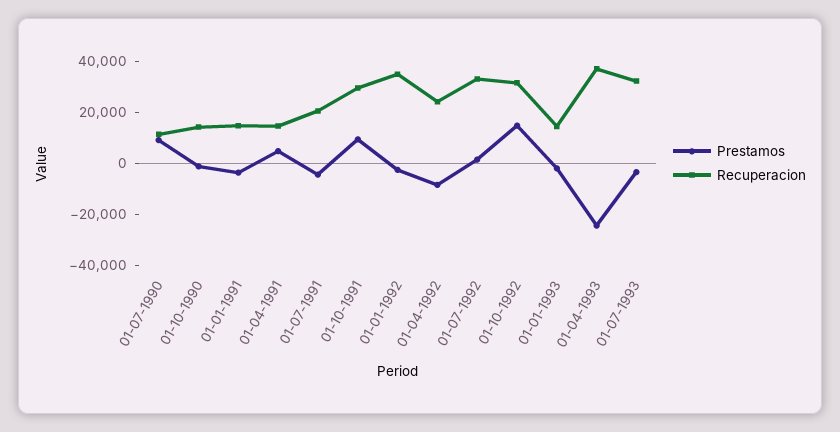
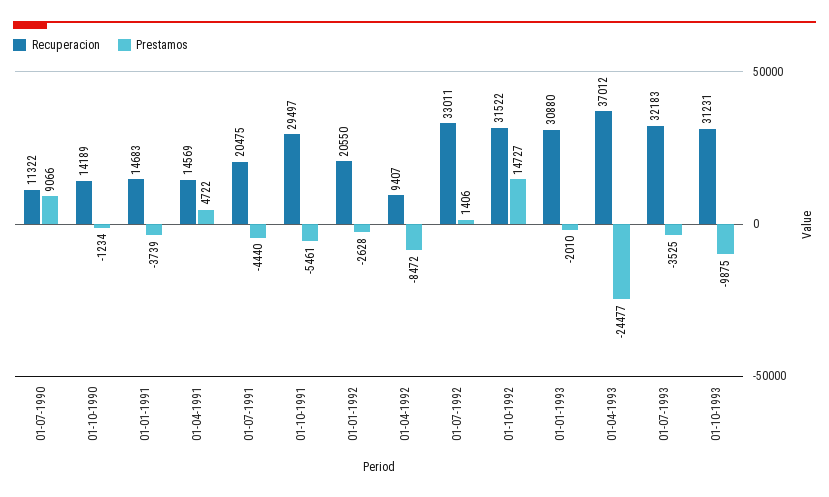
Prestamos, 01-10-1991: 10000 -> -5461
Recuperacion, 01-01-1992: 35000 -> 20550
Recuperacion, 01-04-1992: 25000 -> 9407
Recuperacion, 01-01-1993: 15000 -> 30880
Recuperacion, 01-10-1993: none -> 31231
Prestamos, 01-10-1993: none -> -9875

